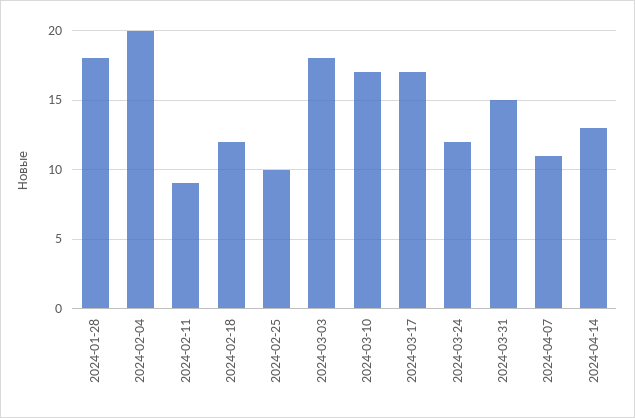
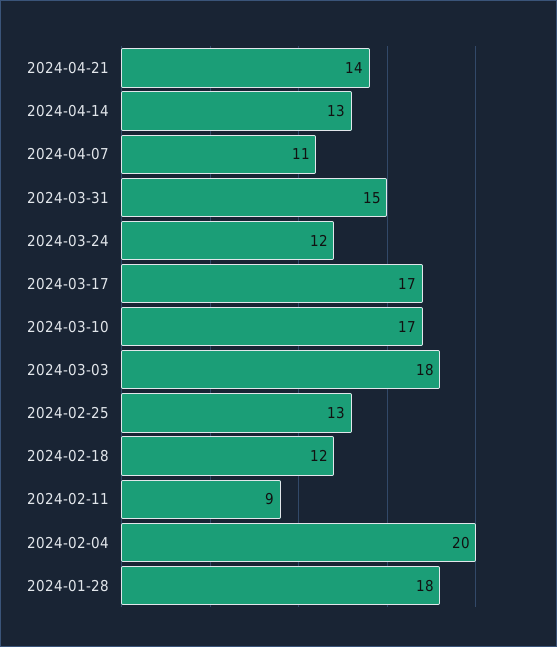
2024-02-25: 10 -> 13
2024-04-21: none -> 14

